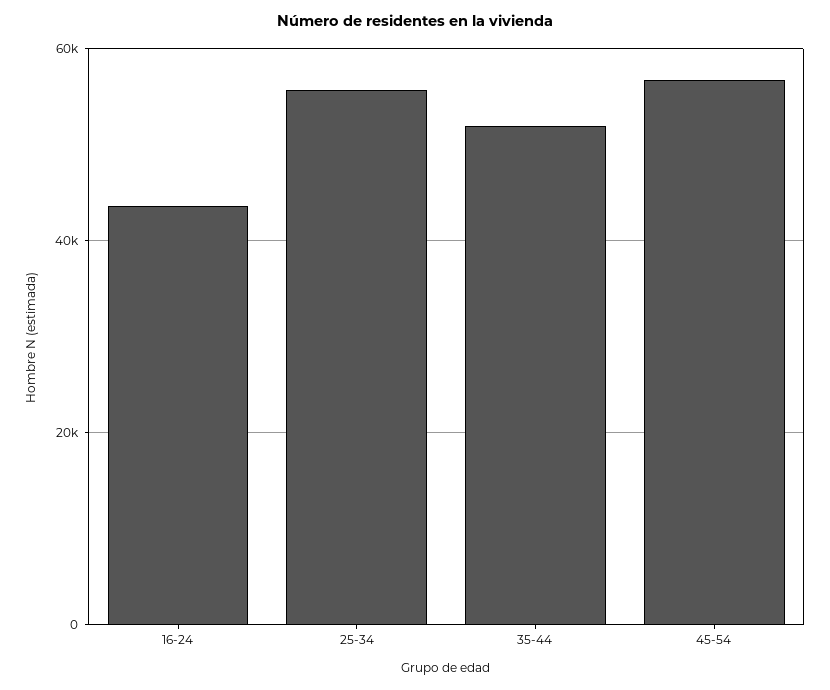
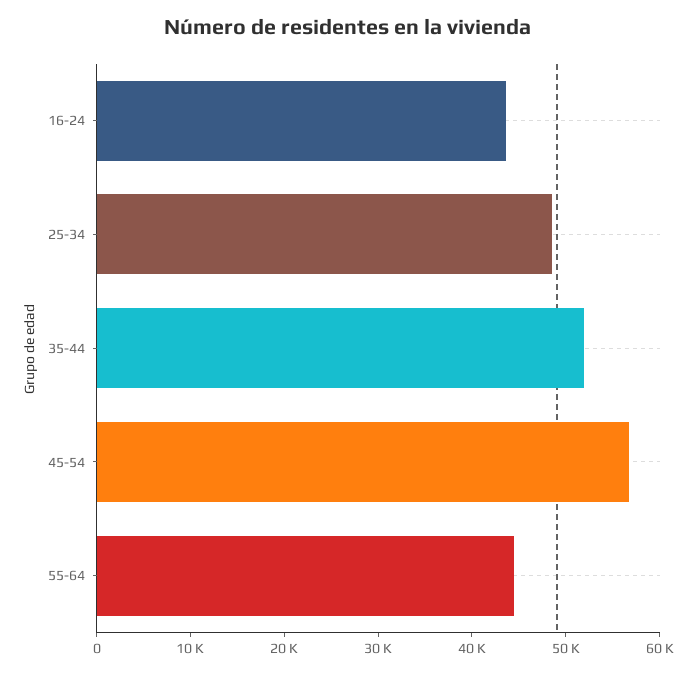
25-34: 56000 -> 48000
55-64: none -> 44000

